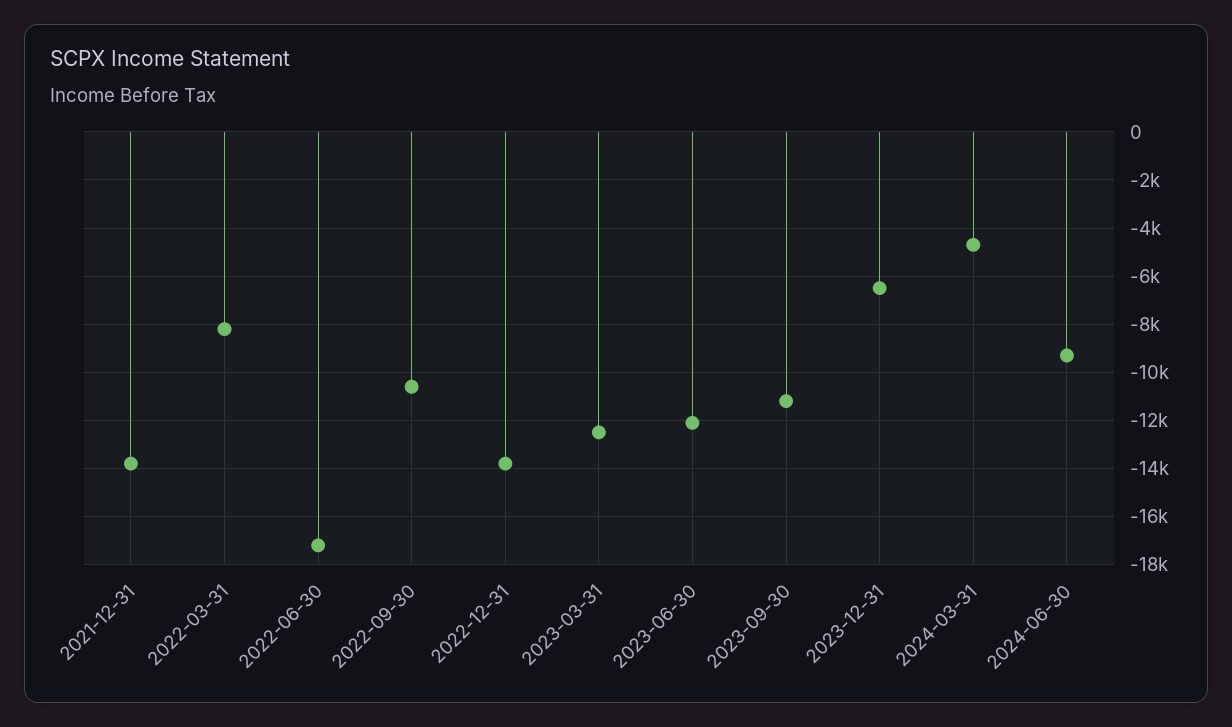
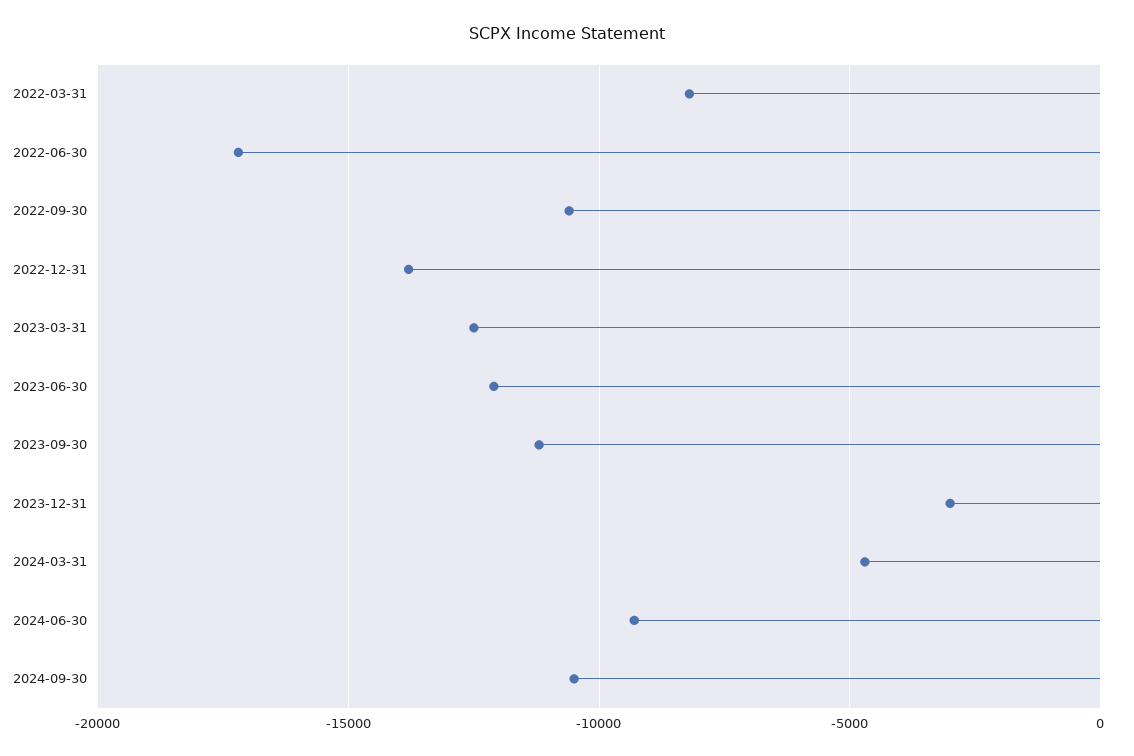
2021-12-31: -13750 -> none
2023-12-31: -6500 -> -3000
2024-09-30: none -> -10500

